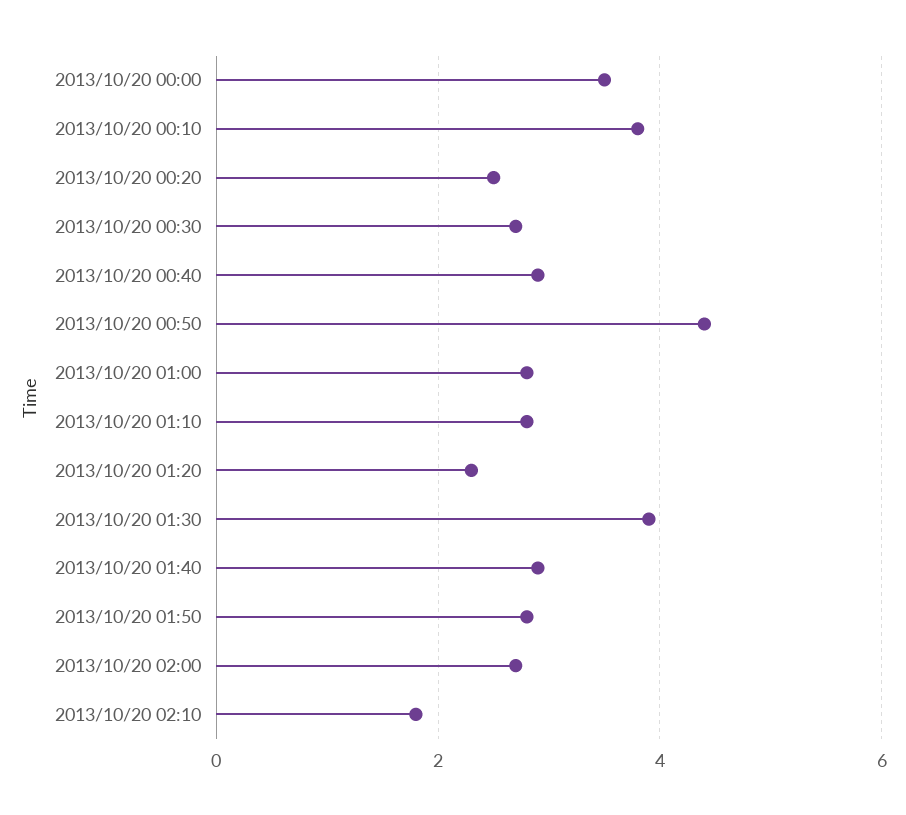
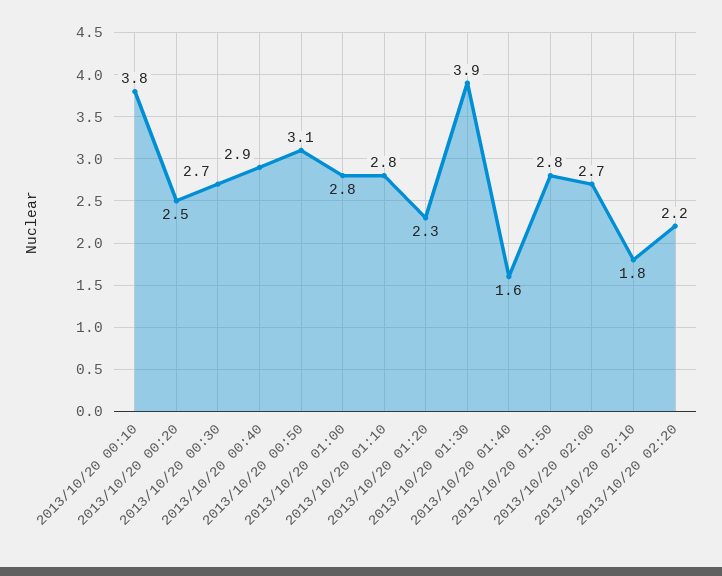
2013/10/20 00:00: 3.5 -> none
2013/10/20 00:50: 4.5 -> 3.1
2013/10/20 01:40: 3 -> 1.6
2013/10/20 02:20: none -> 2.2

